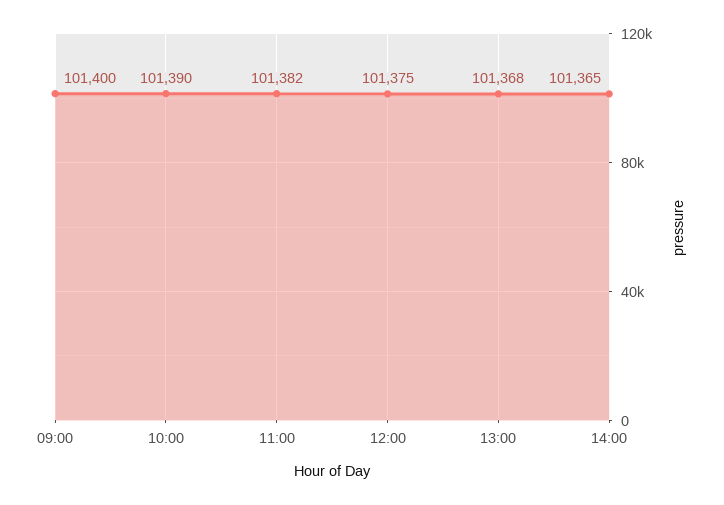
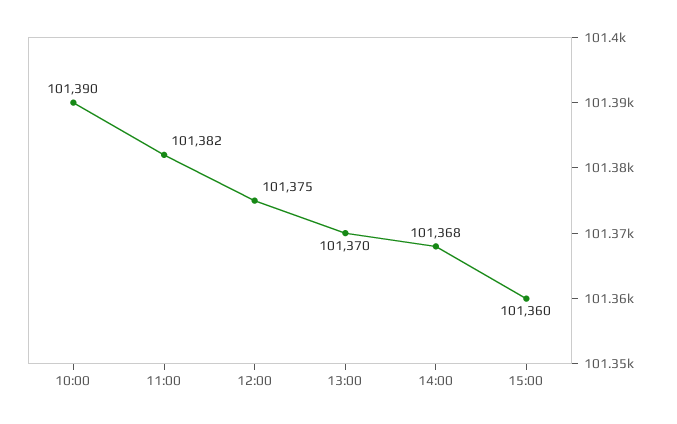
09:00: 101400 -> none
13:00: 101368 -> 101370
14:00: 101365 -> 101368
15:00: none -> 101360

